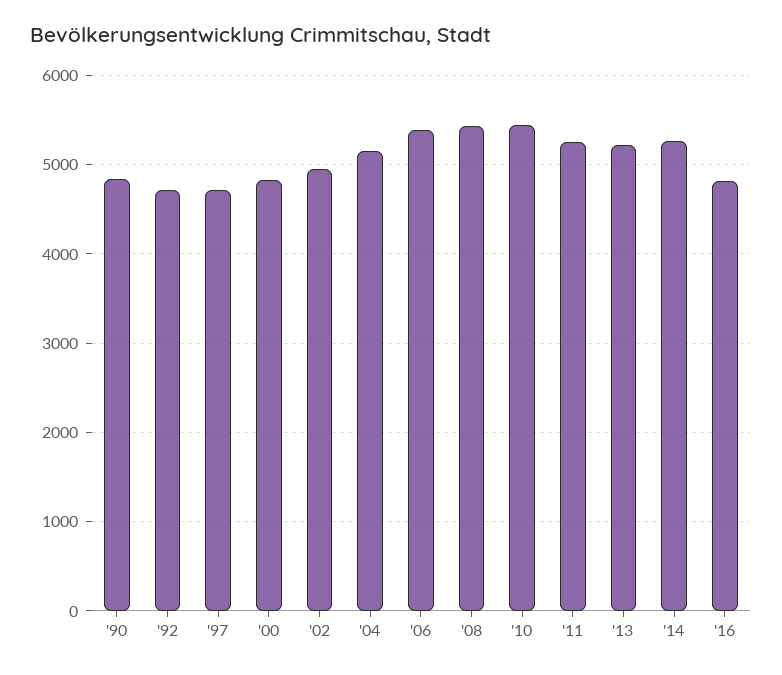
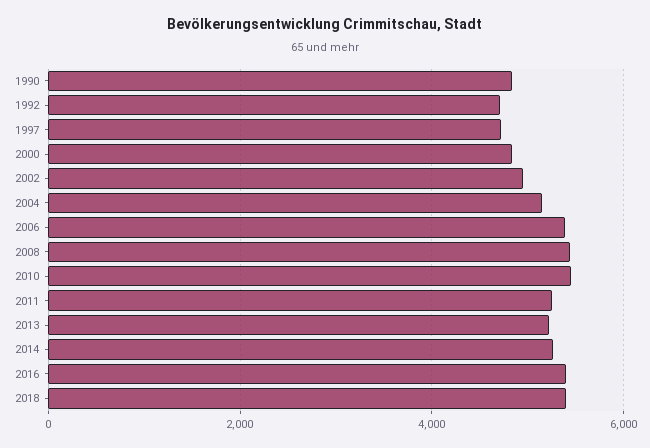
'16: 4800 -> 5400
2018: none -> 5400

